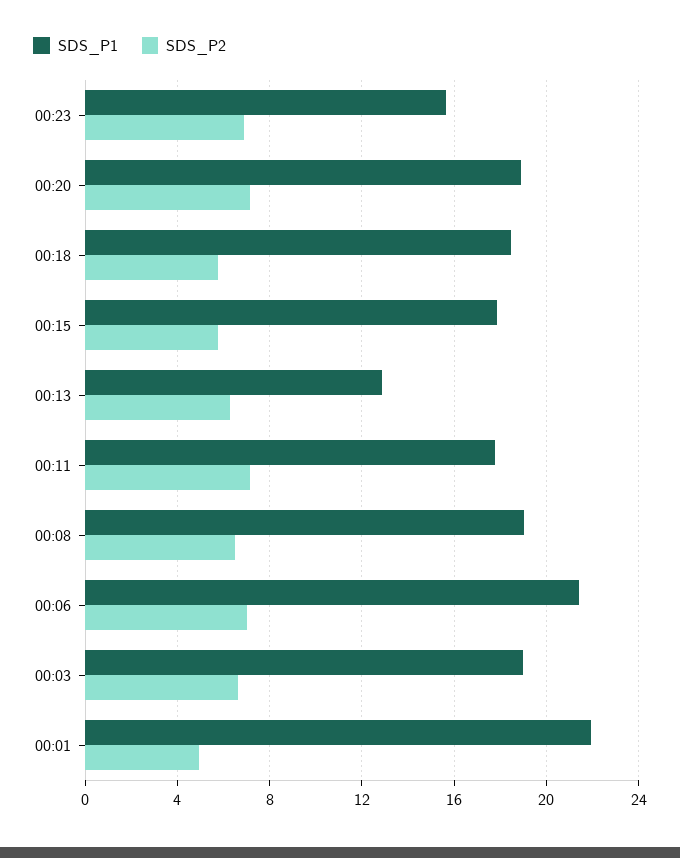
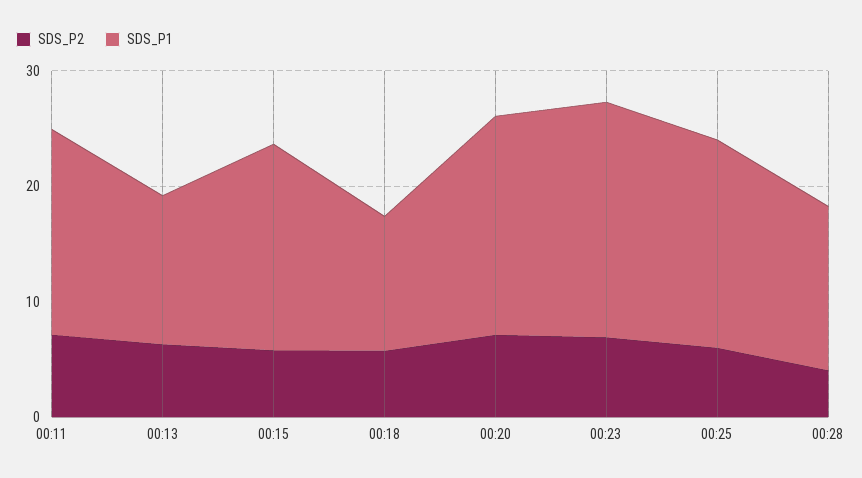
SDS_P1, 00:23: 15.5 -> 20
SDS_P1, 00:18: 18.5 -> 12
SDS_P1, 00:08: 19 -> none
SDS_P2, 00:08: 6.5 -> none
SDS_P1, 00:06: 21.5 -> none
SDS_P2, 00:06: 7 -> none
SDS_P1, 00:03: 19 -> none
SDS_P2, 00:03: 6.5 -> none
SDS_P1, 00:01: 22 -> none
SDS_P2, 00:01: 5 -> none
SDS_P2, 00:25: none -> 6
SDS_P1, 00:25: none -> 18
SDS_P2, 00:28: none -> 4
SDS_P1, 00:28: none -> 14

